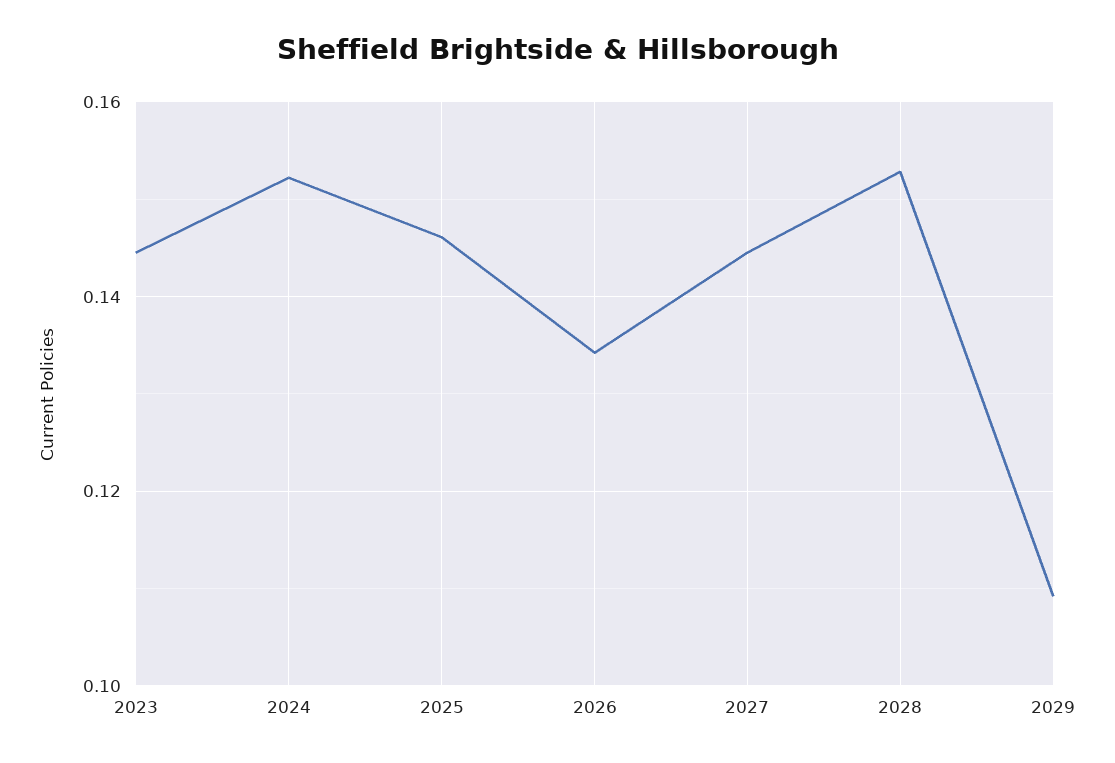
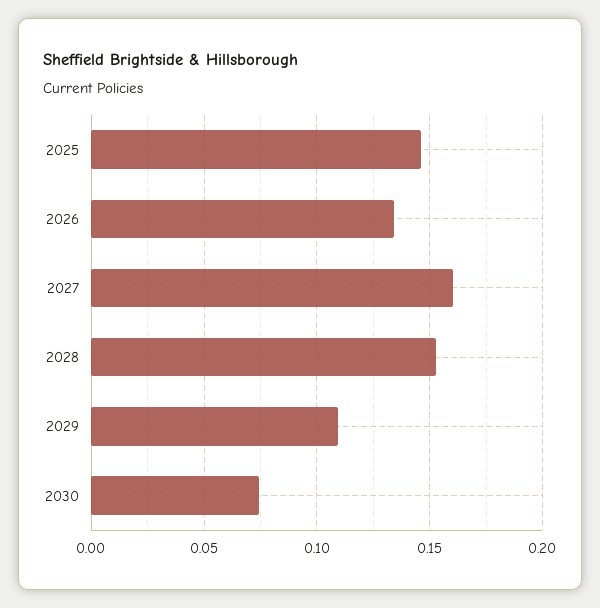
2023: 0.144 -> none
2024: 0.152 -> none
2027: 0.144 -> 0.16
2030: none -> 0.075

